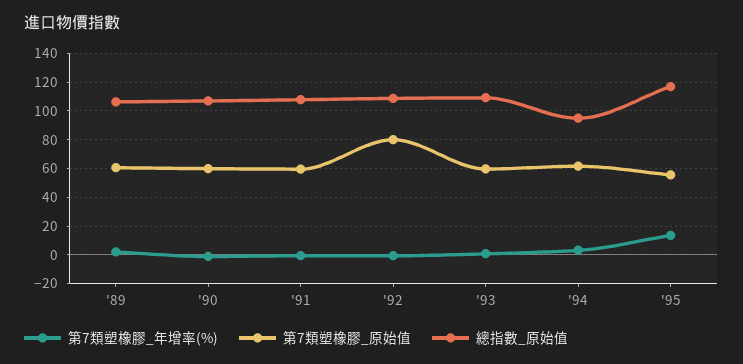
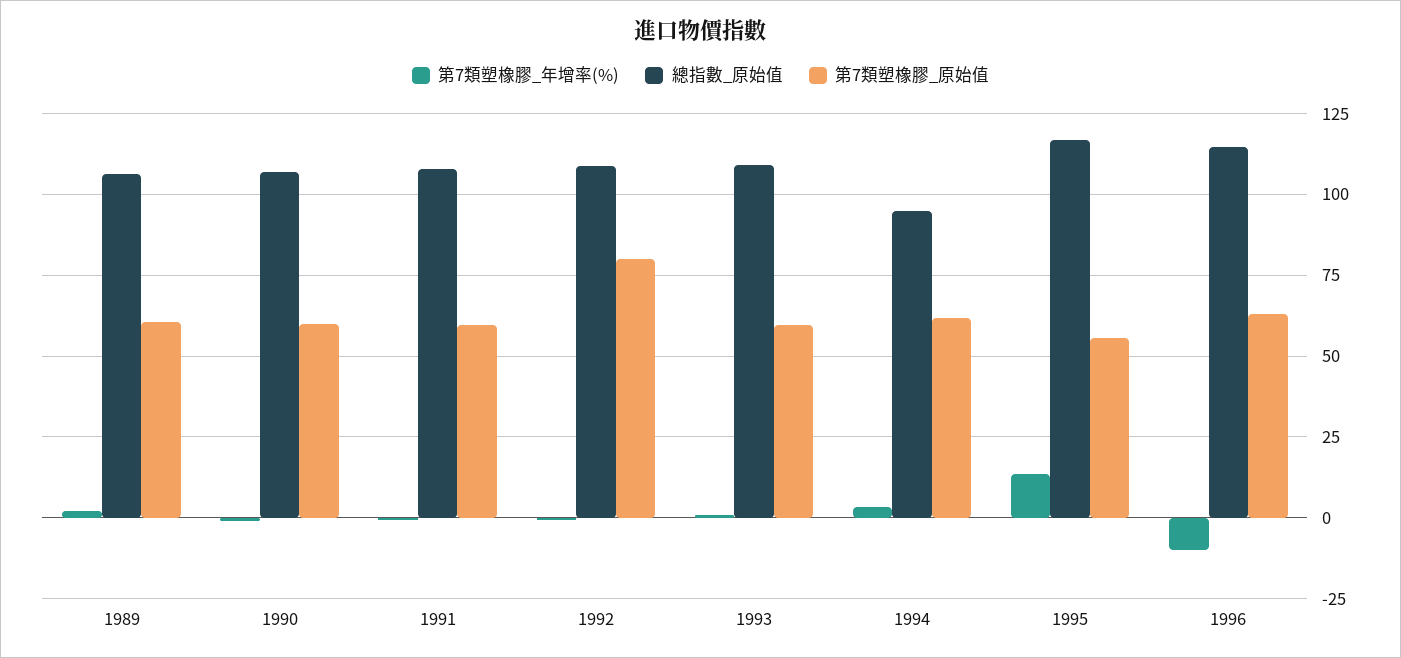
第7類塑橡膠_年增率(%), 1996: none -> -10
總指數_原始值, 1996: none -> 115
第7類塑橡膠_原始值, 1996: none -> 62.5

